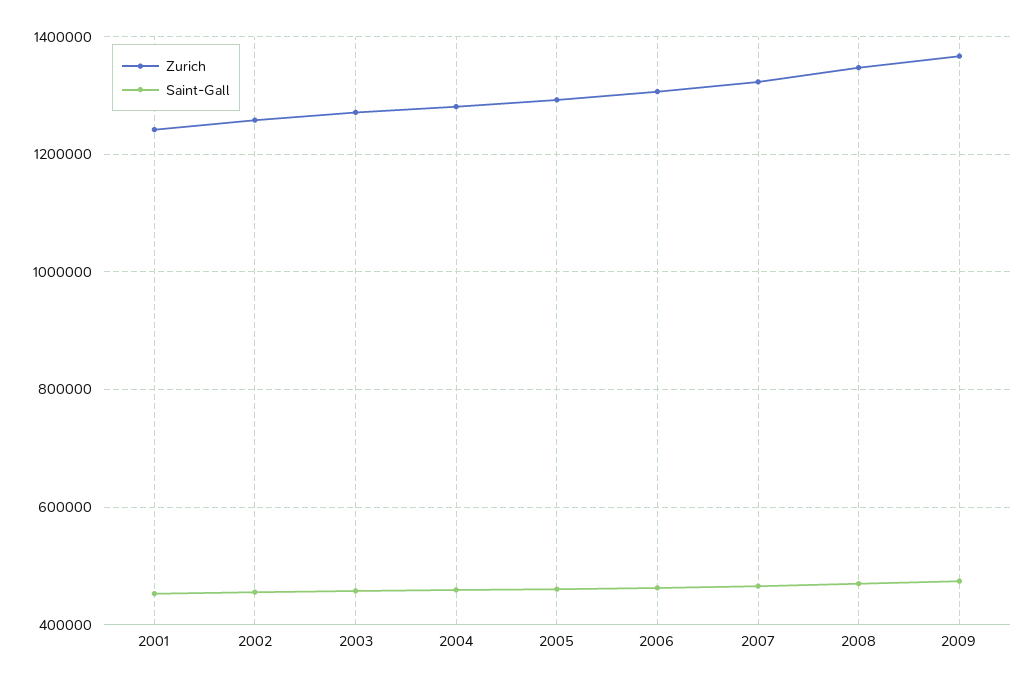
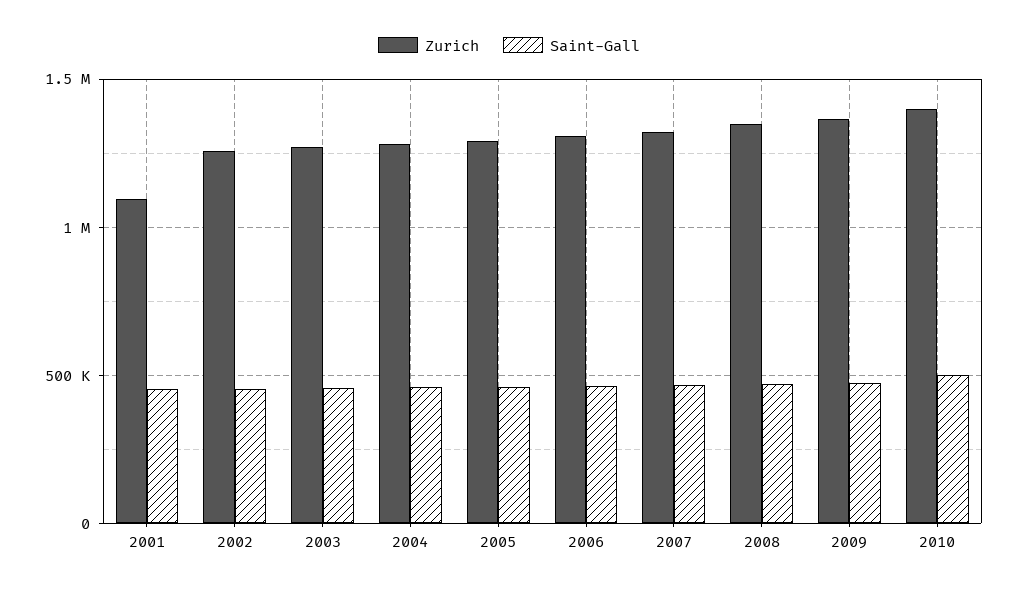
Zurich, 2001: 1240000 -> 1100000
Zurich, 2010: none -> 1400000
Saint-Gall, 2010: none -> 500000

